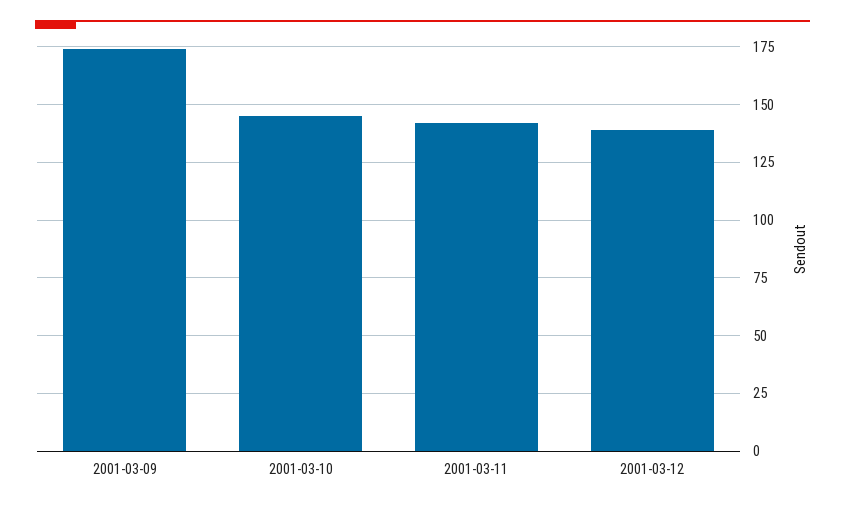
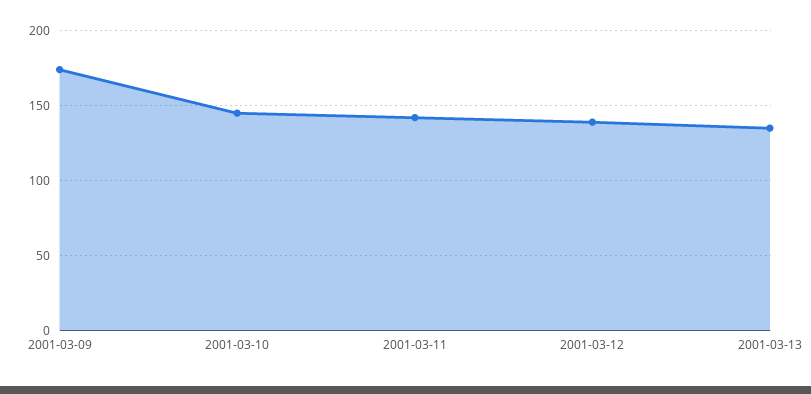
2001-03-13: none -> 135

